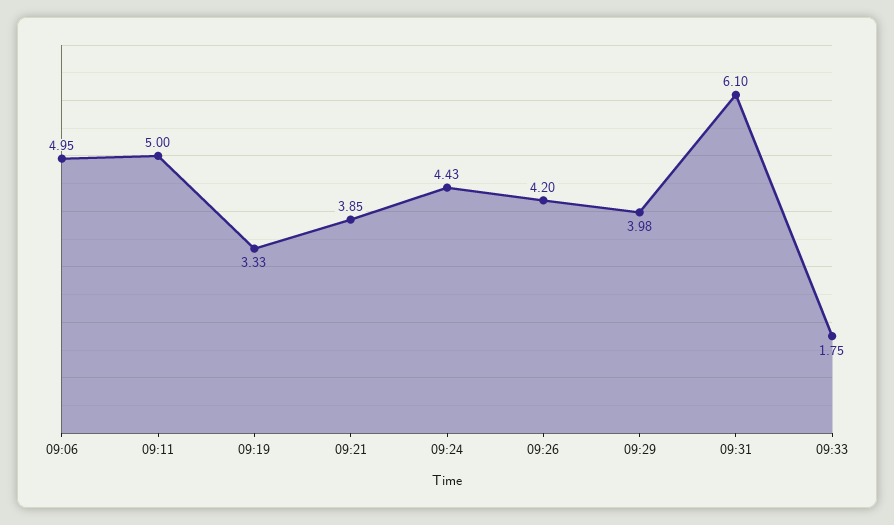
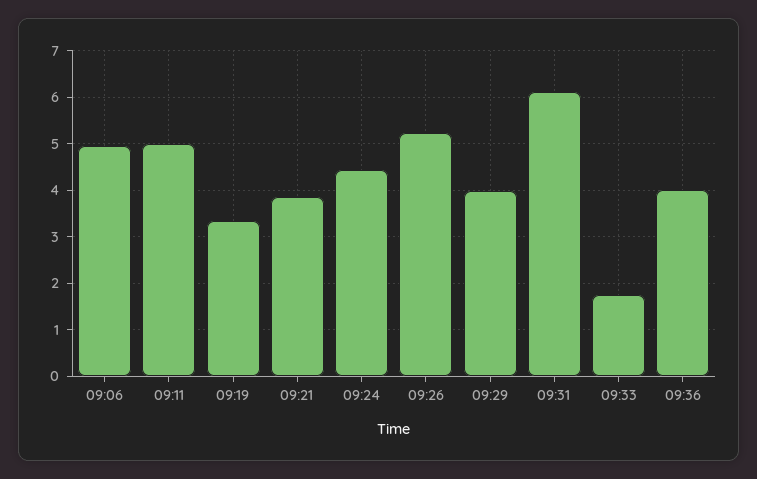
09:26: 4.2 -> 5.2
09:36: none -> 4

